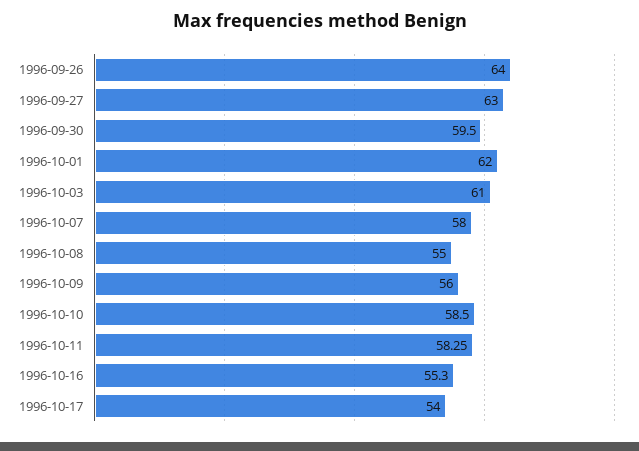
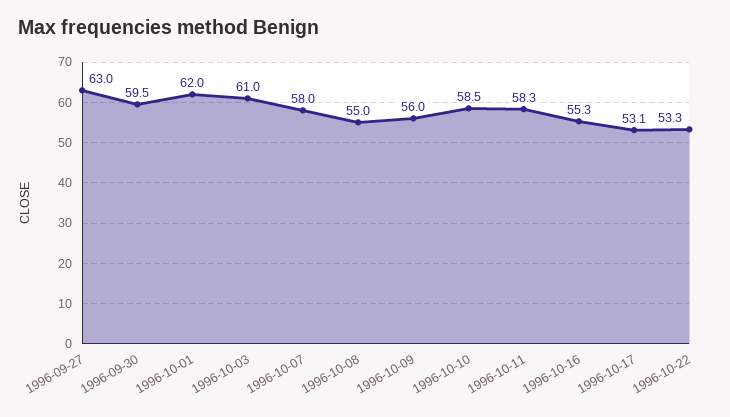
1996-09-26: 64 -> none
1996-10-17: 54 -> 53.1
1996-10-22: none -> 53.3

